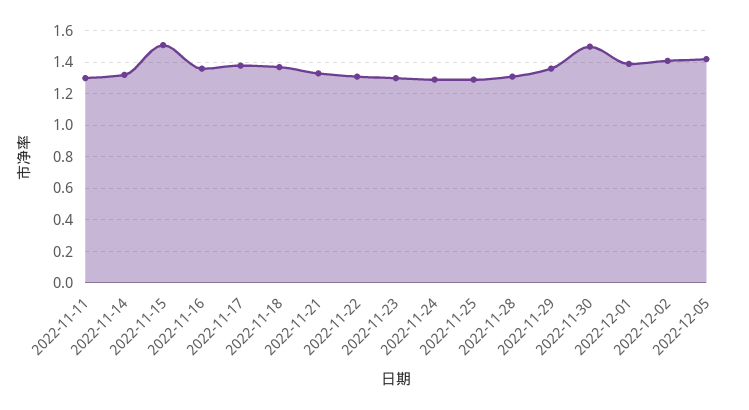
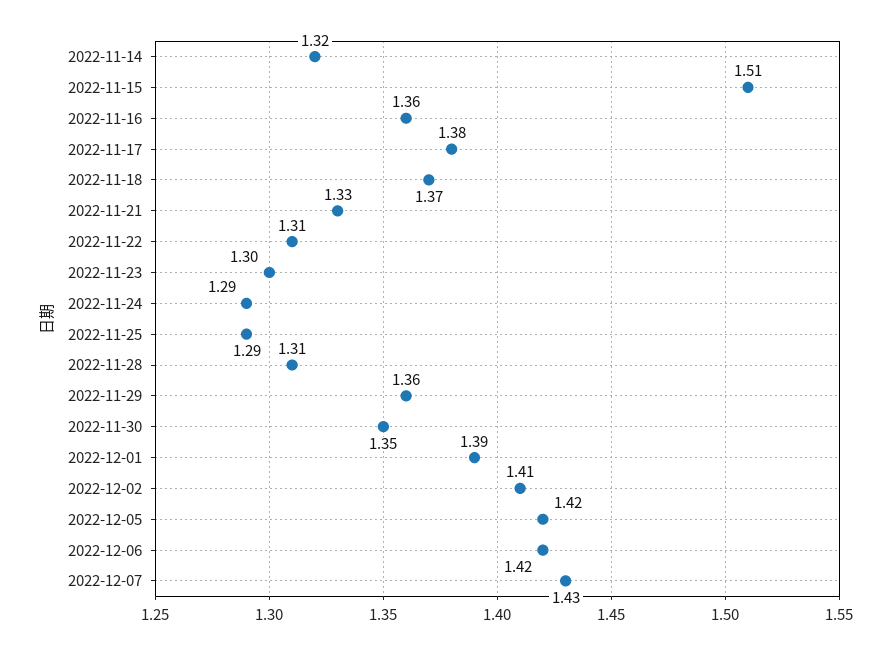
2022-11-11: 1.3 -> none
2022-11-30: 1.5 -> 1.35
2022-12-06: none -> 1.42
2022-12-07: none -> 1.43

